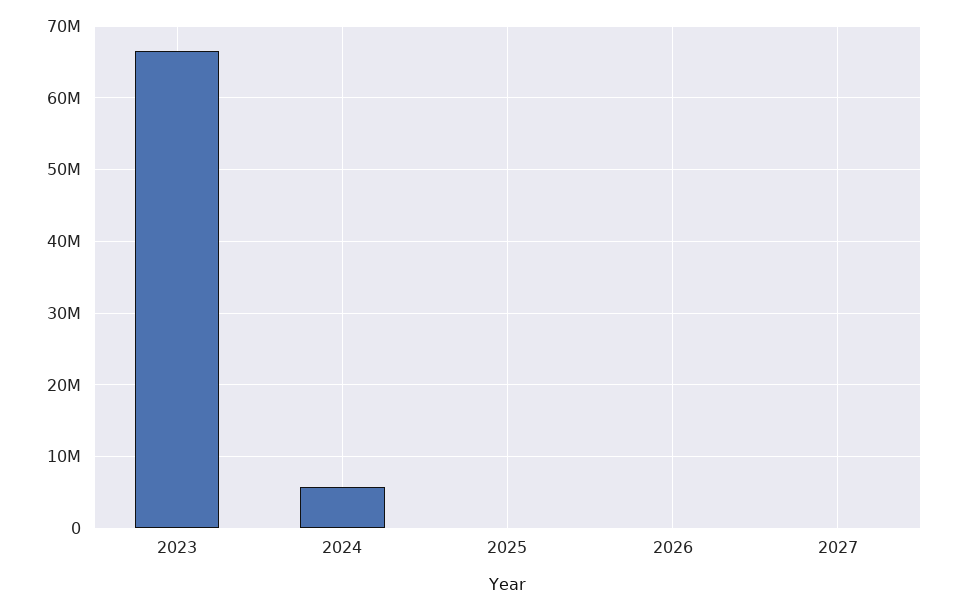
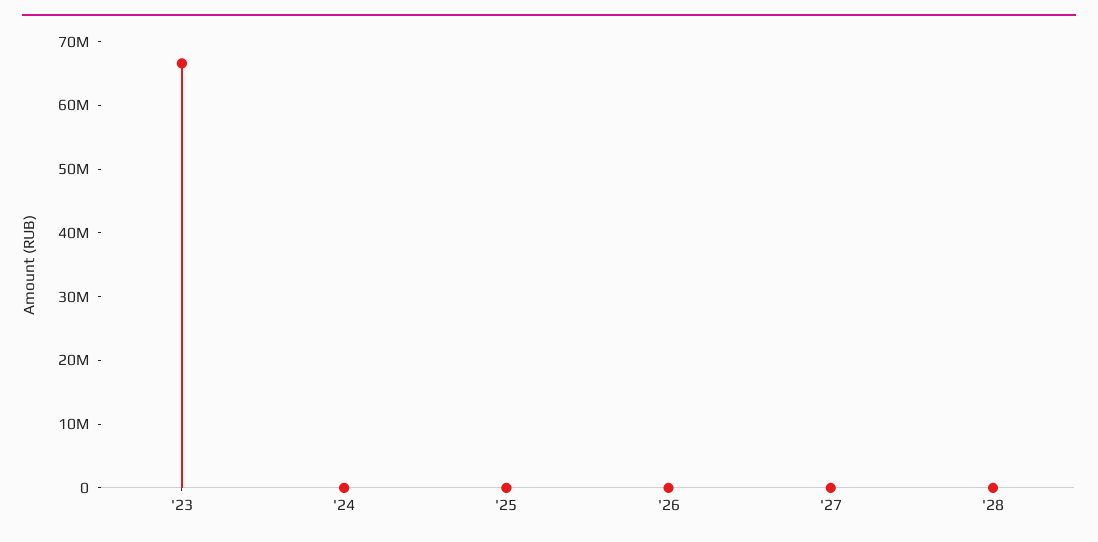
2024: 6000000 -> 0
'28: none -> 0

